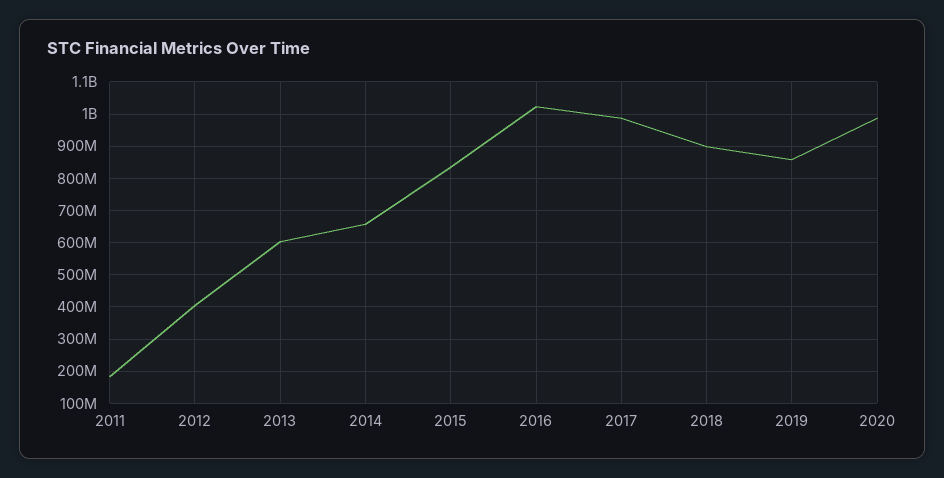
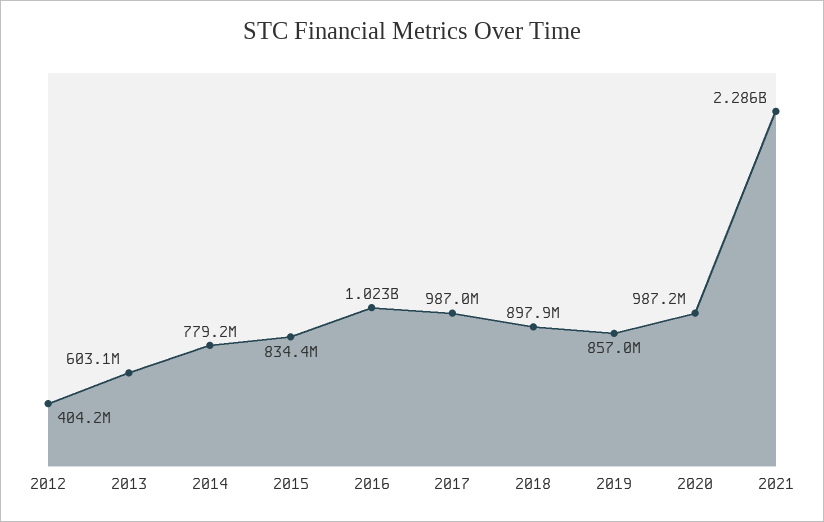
2011: 180000000 -> none
2014: 660000000 -> 779200000
2021: none -> 2286000000

